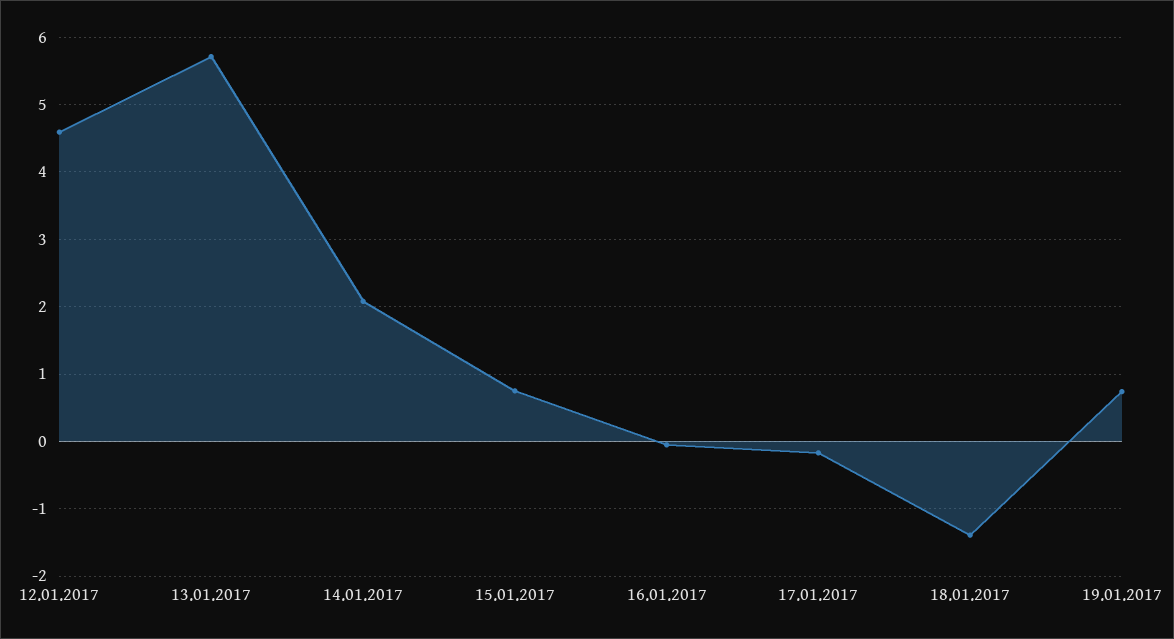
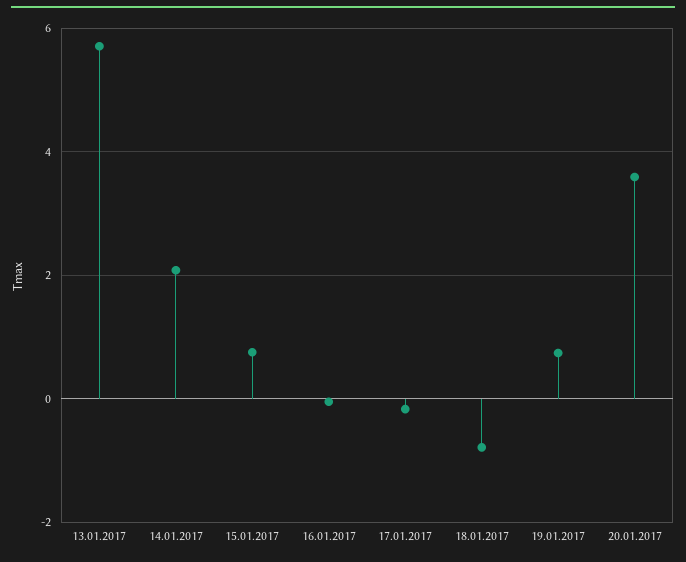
12.01.2017: 4.6 -> none
18.01.2017: -1.4 -> -0.8
20.01.2017: none -> 3.6

